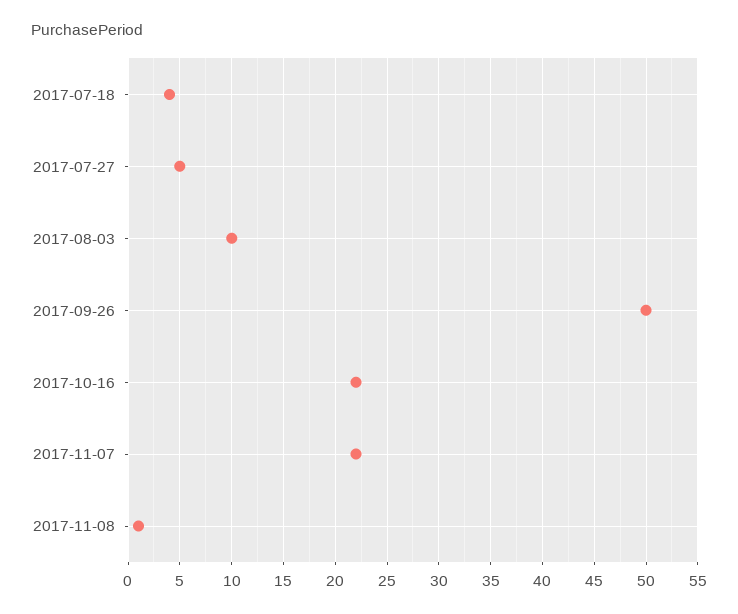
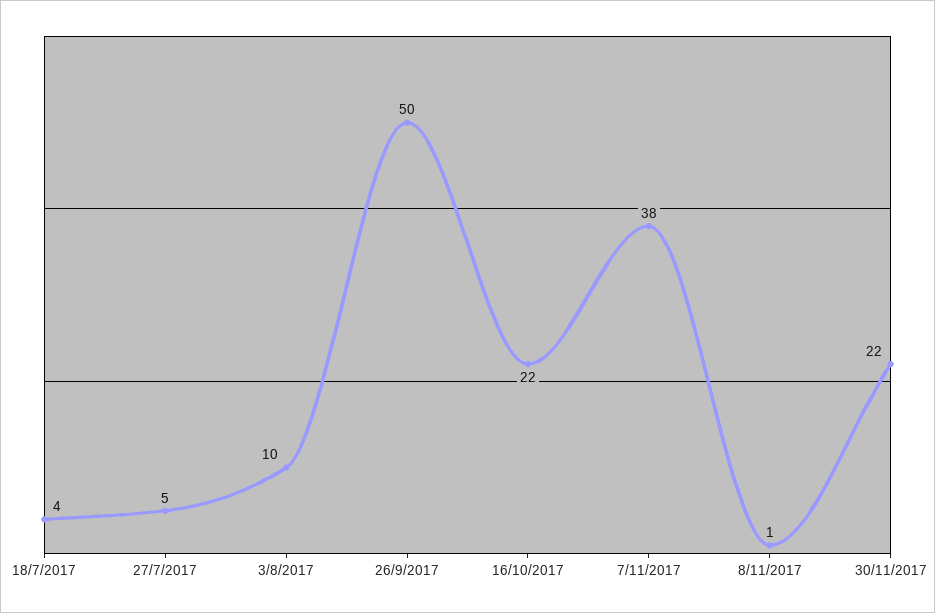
2017-11-07: 22 -> 38
30/11/2017: none -> 22

